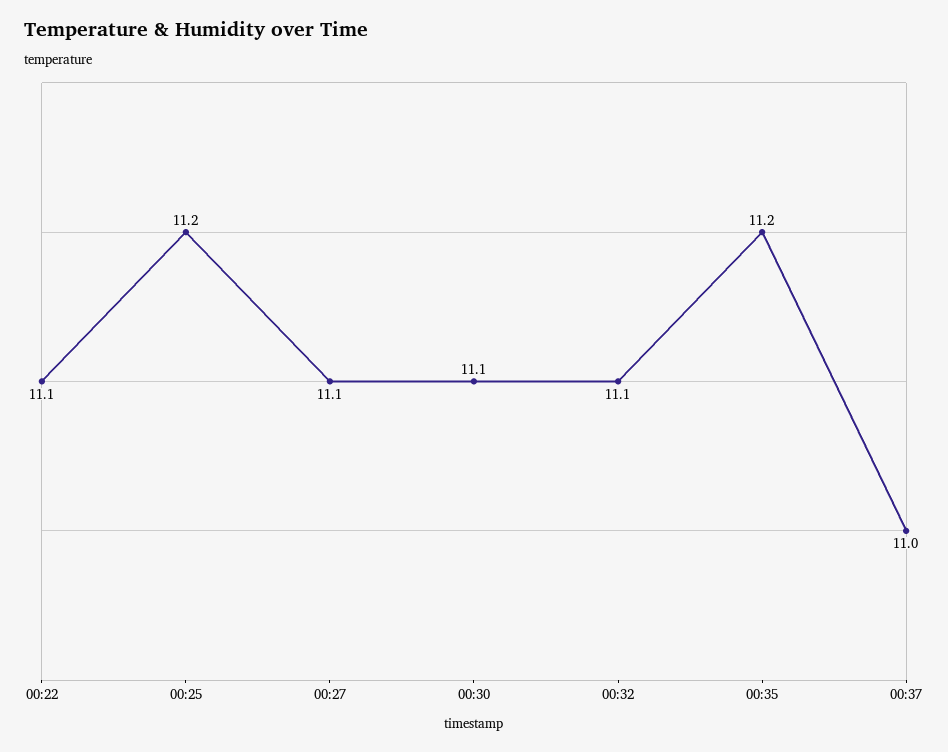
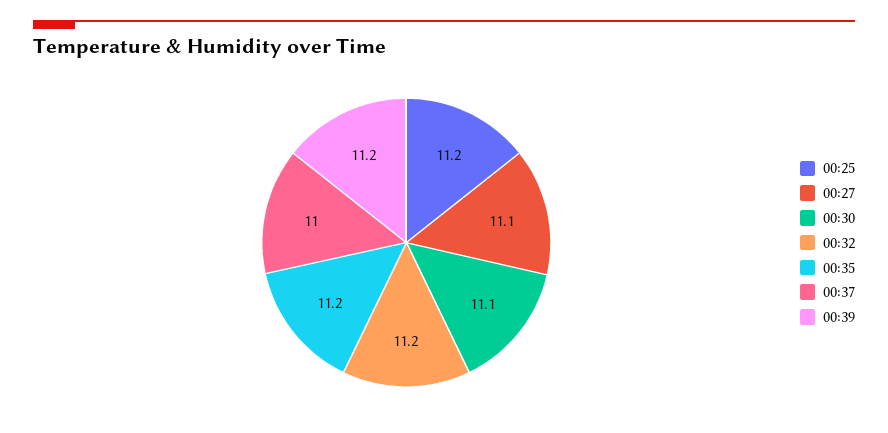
00:22: 11.1 -> none
00:32: 11.1 -> 11.2
00:39: none -> 11.2

